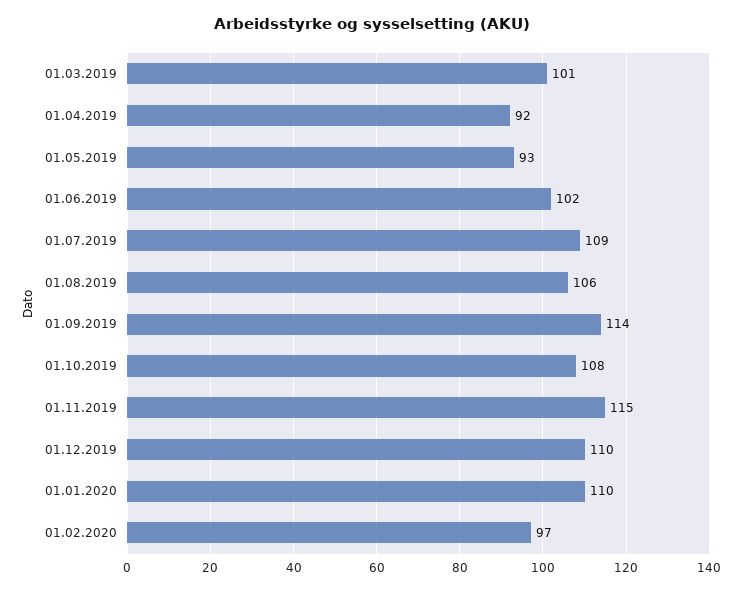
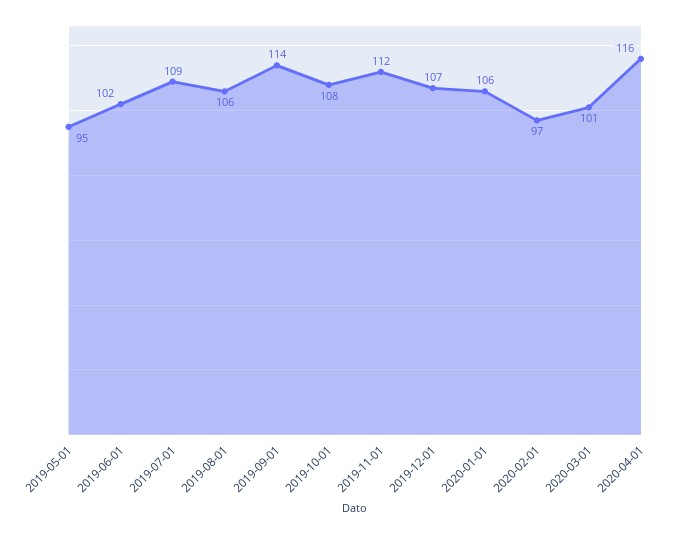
01.03.2019: 101 -> none
01.04.2019: 92 -> none
01.05.2019: 93 -> 95
01.11.2019: 115 -> 112
01.12.2019: 110 -> 107
01.01.2020: 110 -> 106
2020-03-01: none -> 101
2020-04-01: none -> 116

